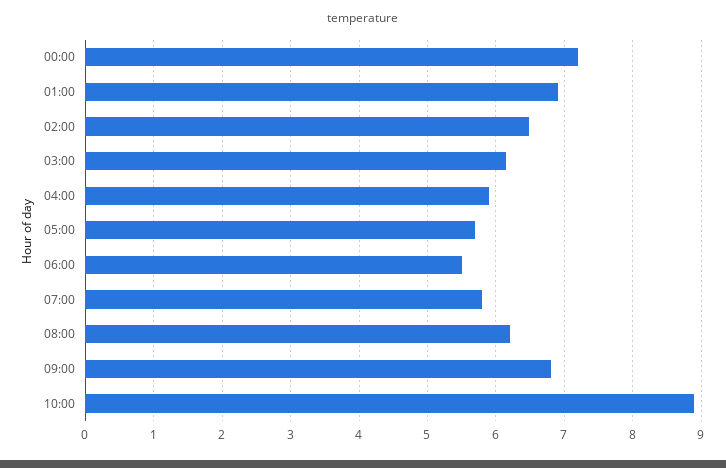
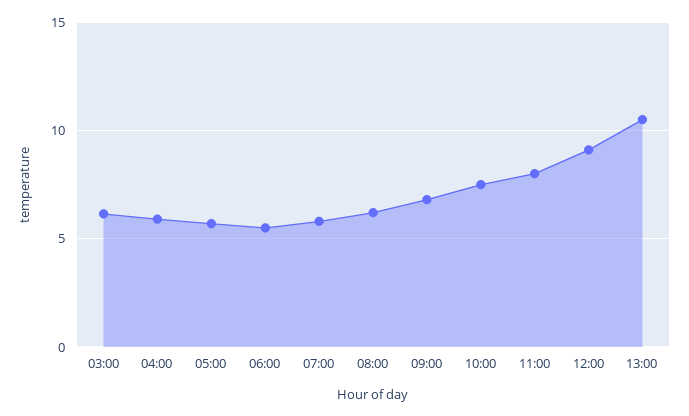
00:00: 7.2 -> none
01:00: 6.9 -> none
02:00: 6.5 -> none
10:00: 8.9 -> 7.5
11:00: none -> 8
12:00: none -> 9
13:00: none -> 10.5

